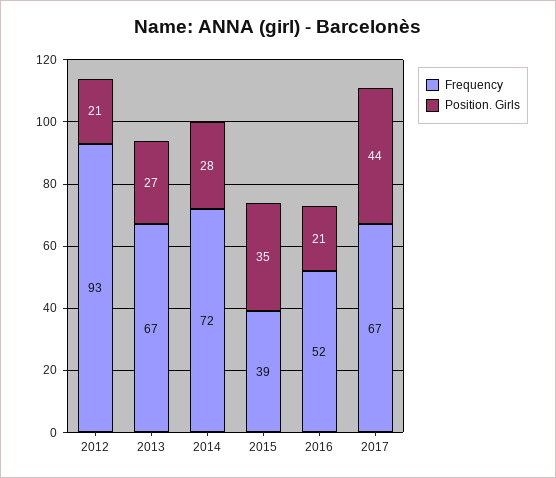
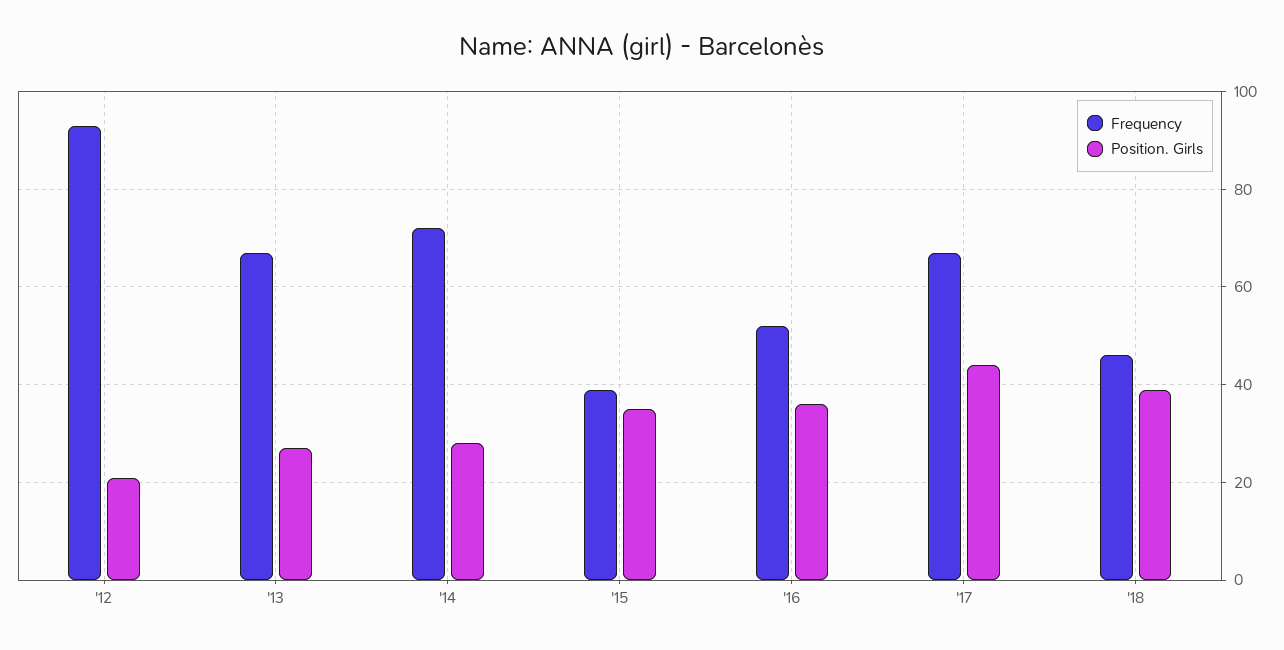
Position. Girls, 2016: 21 -> 35
Frequency, '18: none -> 45
Position. Girls, '18: none -> 40

